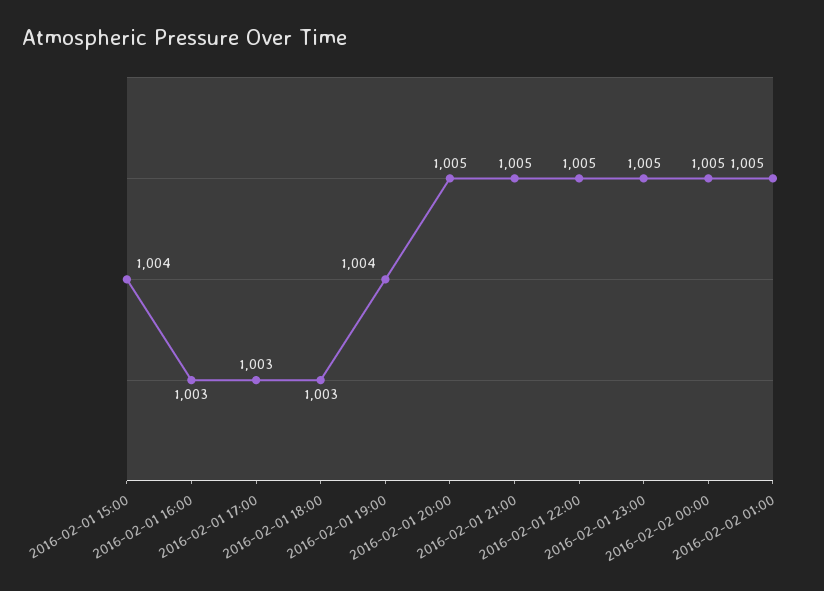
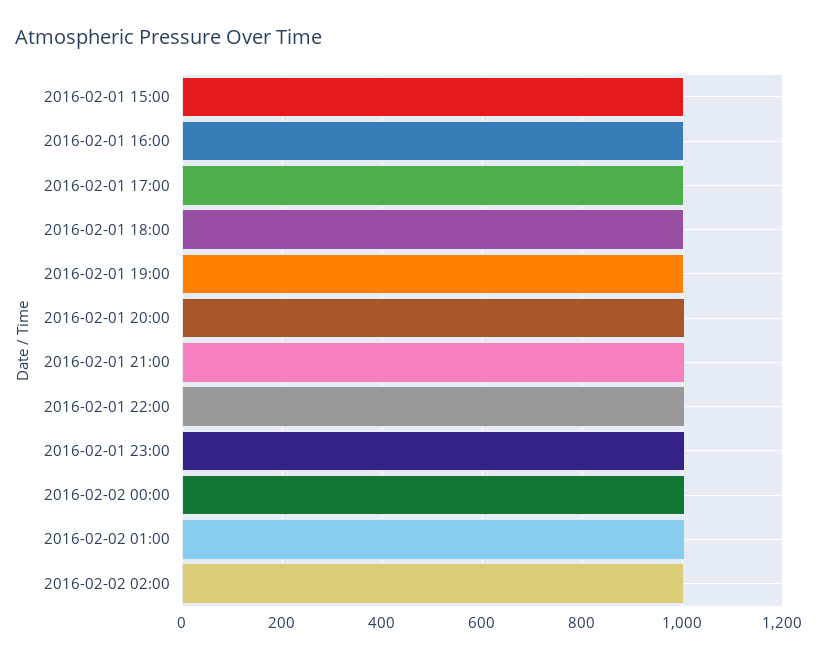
2016-02-02 02:00: none -> 1000

